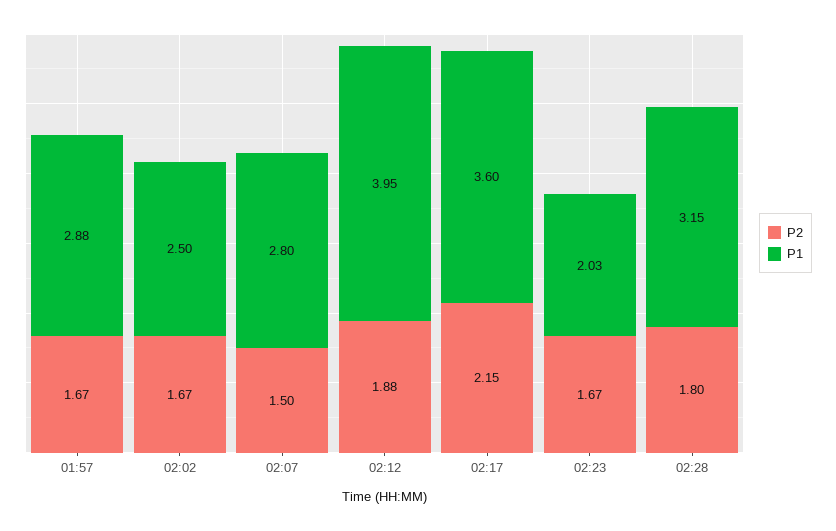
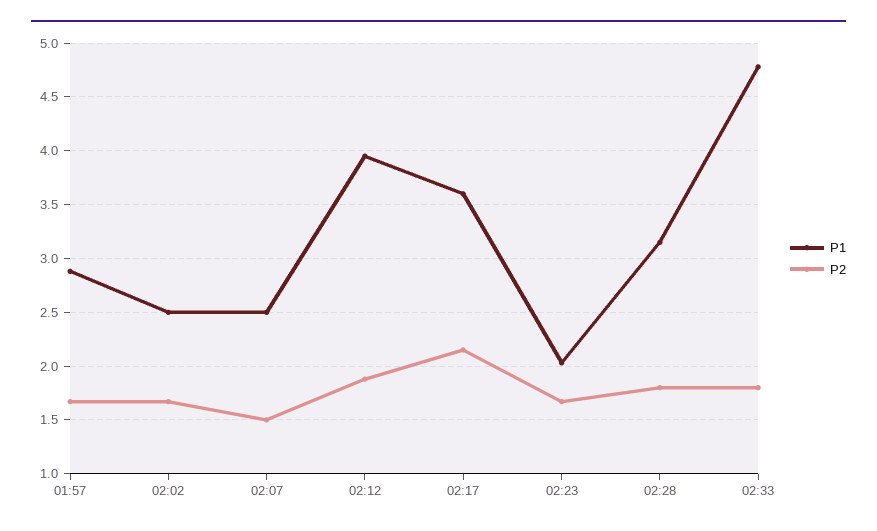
P1, 02:07: 2.8 -> 2.5
P1, 02:33: none -> 4.8
P2, 02:33: none -> 1.8

